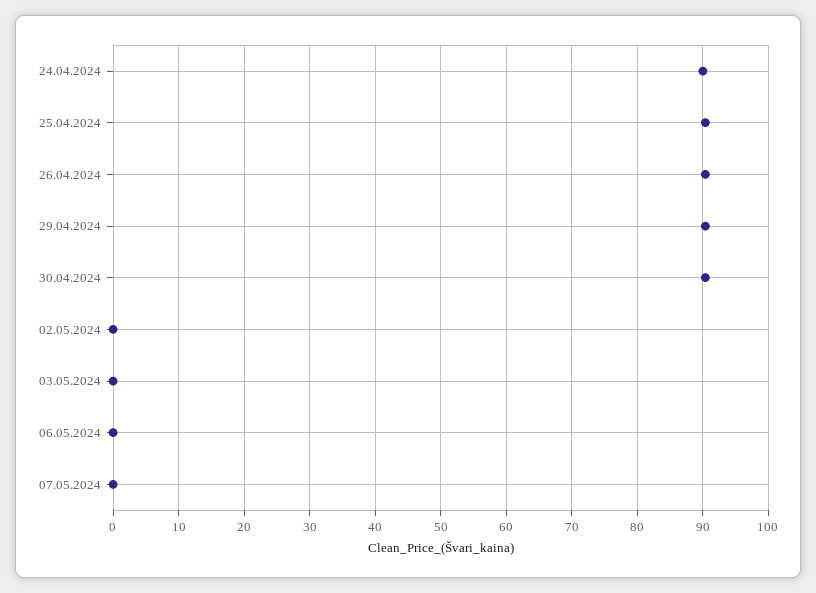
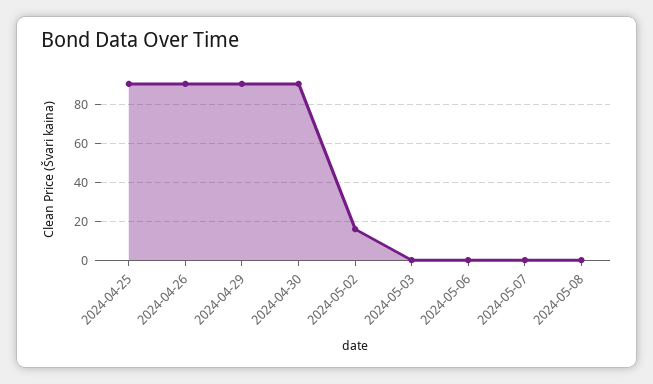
24.04.2024: 90 -> none
02.05.2024: 0 -> 15
2024-05-08: none -> 0

